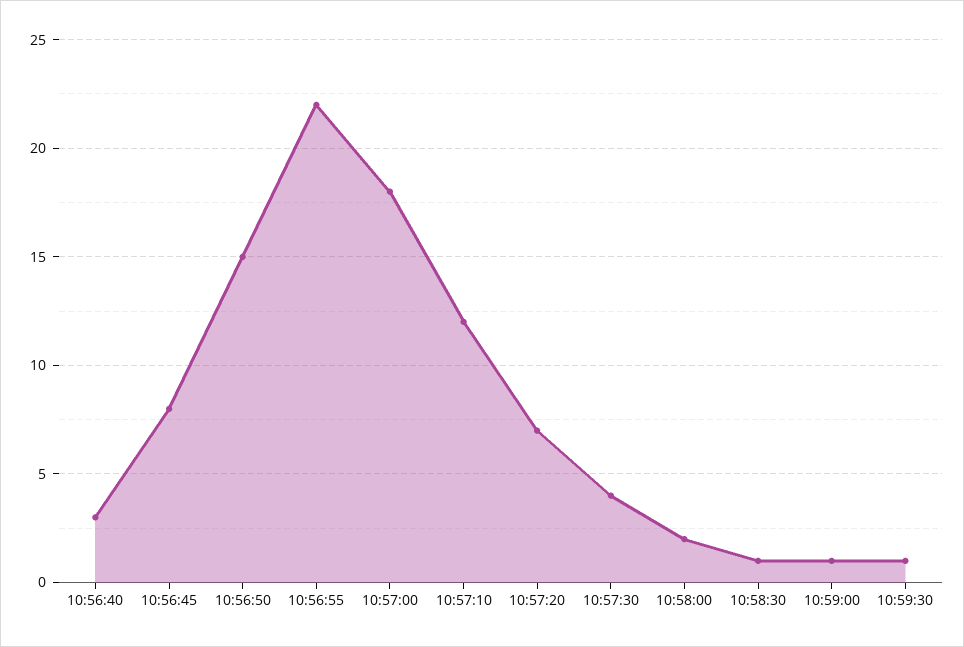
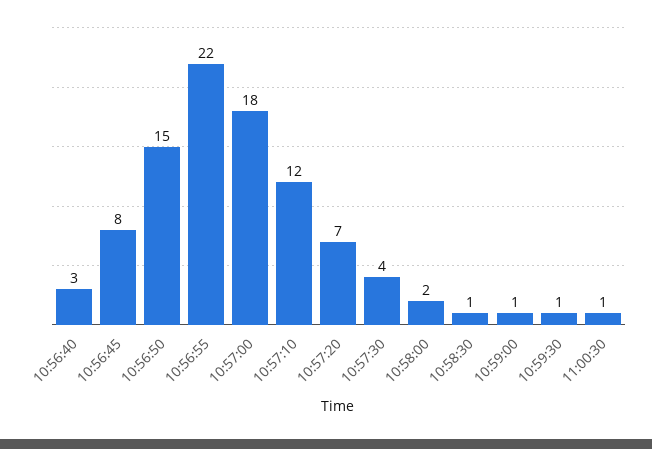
11:00:30: none -> 1

